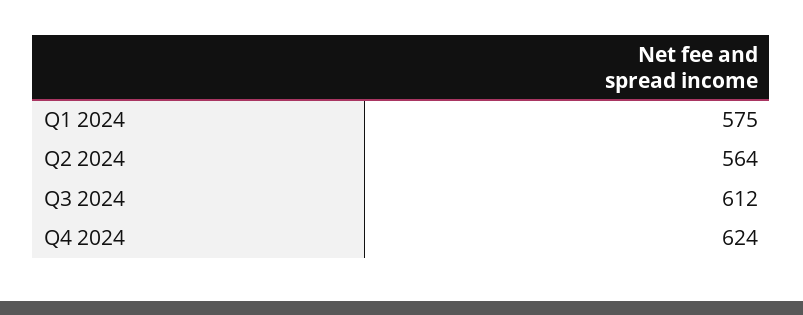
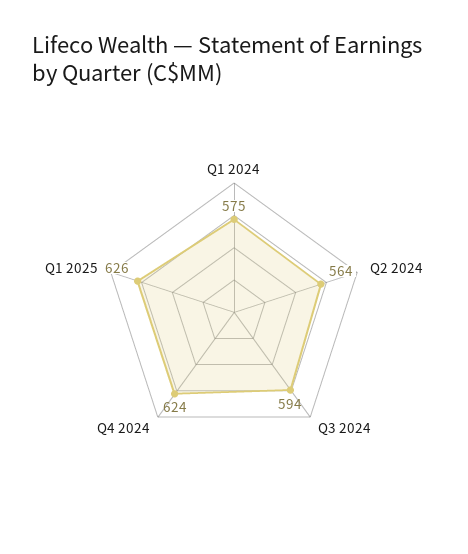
Q3 2024: 612 -> 594
Q1 2025: none -> 626

